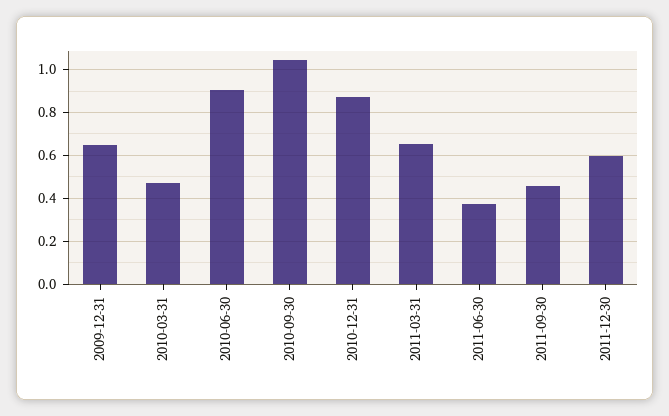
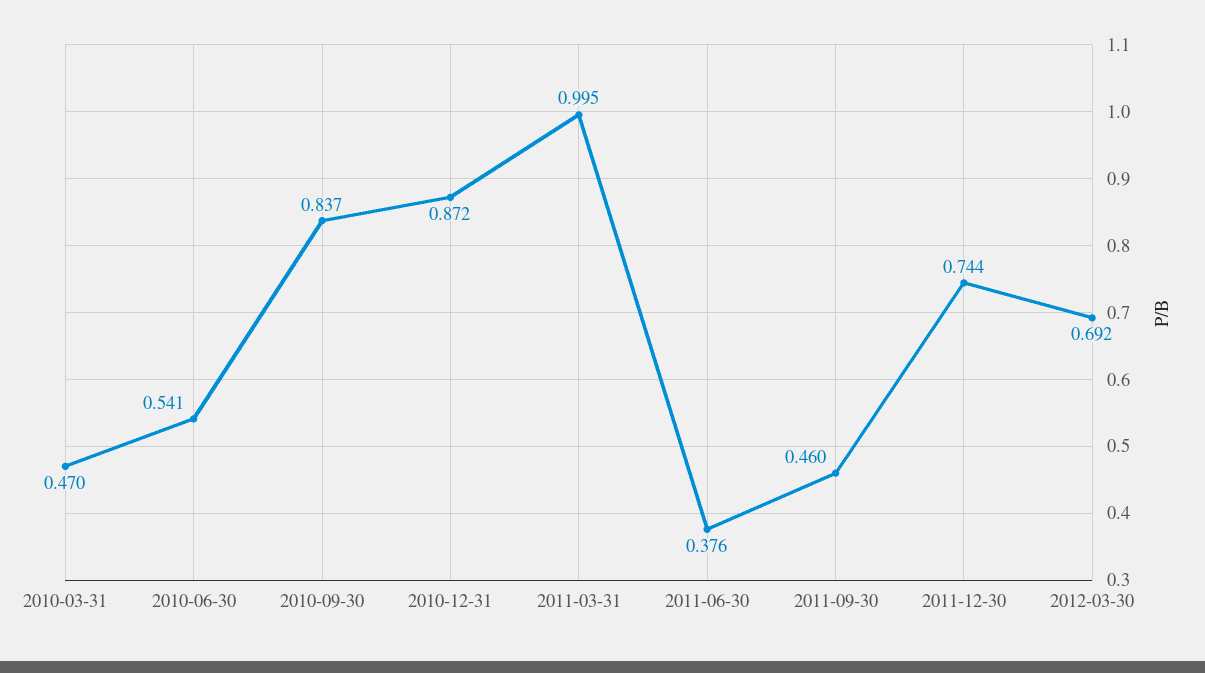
2009-12-31: 0.65 -> none
2010-06-30: 0.9 -> 0.541
2010-09-30: 1.05 -> 0.837
2011-03-31: 0.65 -> 0.995
2011-12-30: 0.6 -> 0.744
2012-03-30: none -> 0.692

